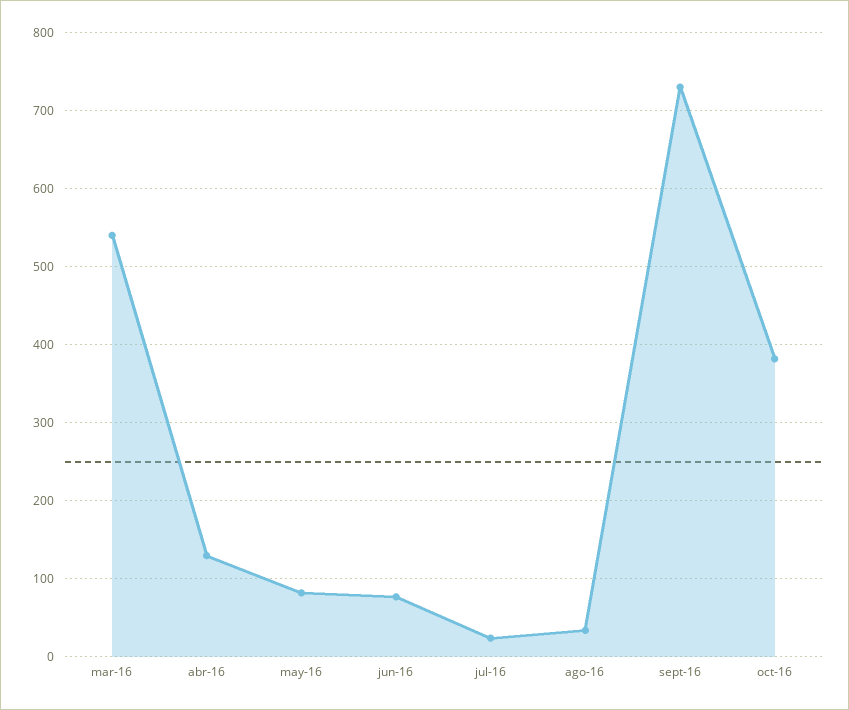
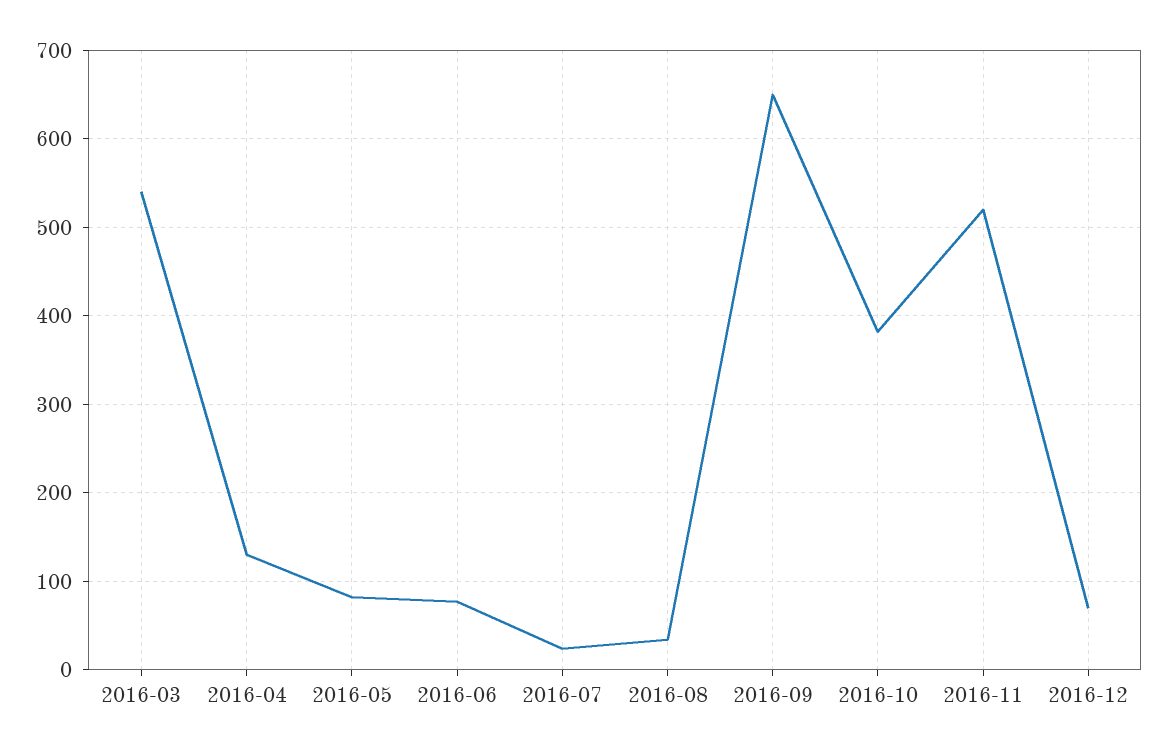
sept-16: 730 -> 650
2016-11: none -> 520
2016-12: none -> 70

